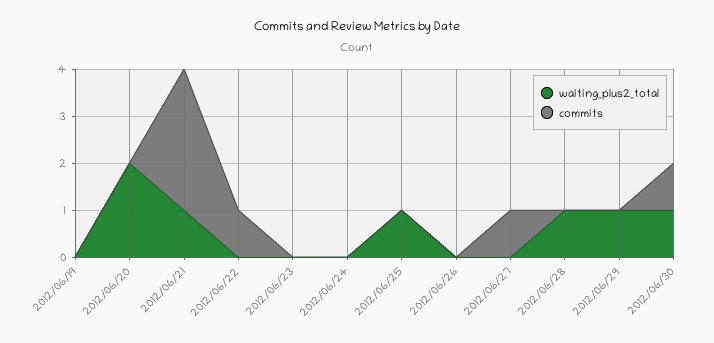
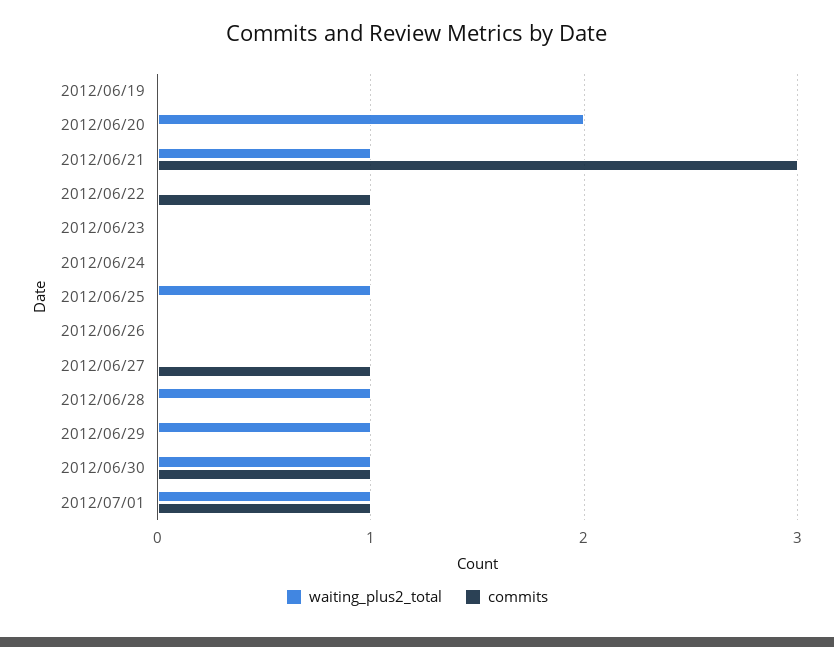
waiting_plus2_total, 2012/07/01: none -> 1
commits, 2012/07/01: none -> 1

